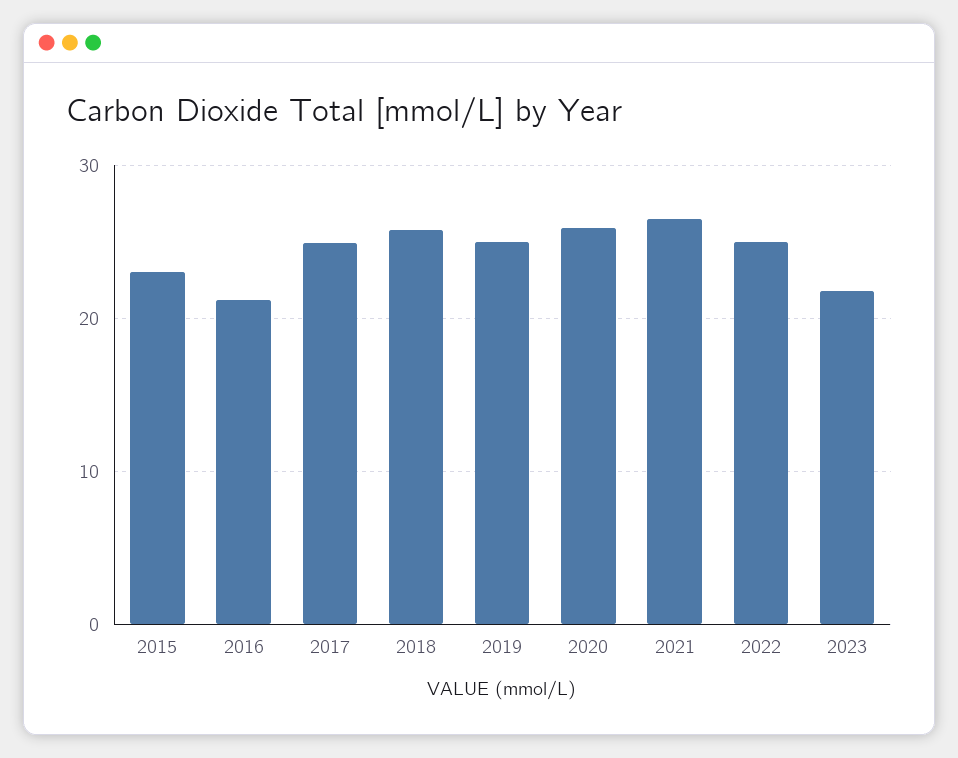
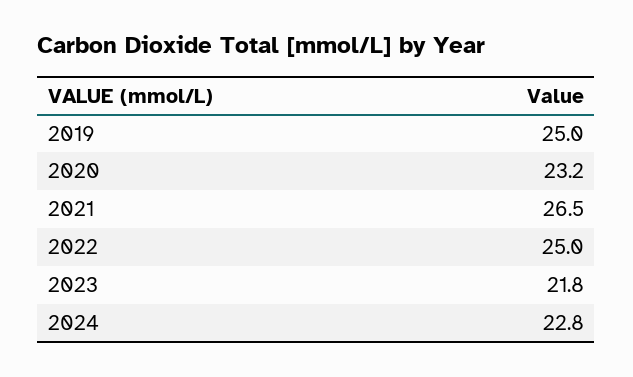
2015: 23 -> none
2016: 21 -> none
2017: 25 -> none
2018: 26 -> none
2020: 26 -> 23.2
2024: none -> 22.8

